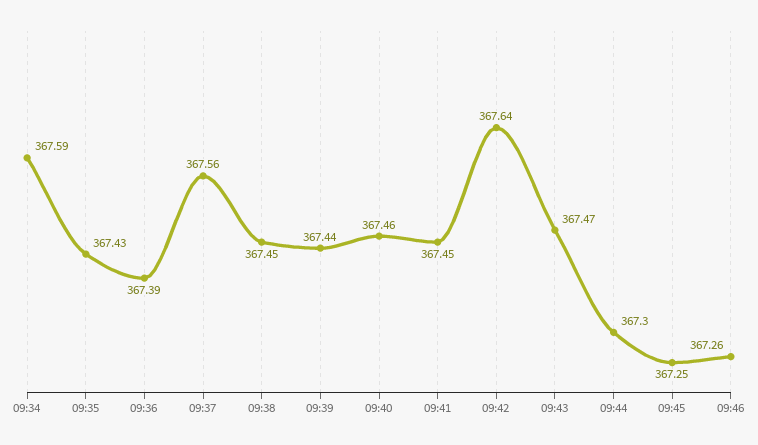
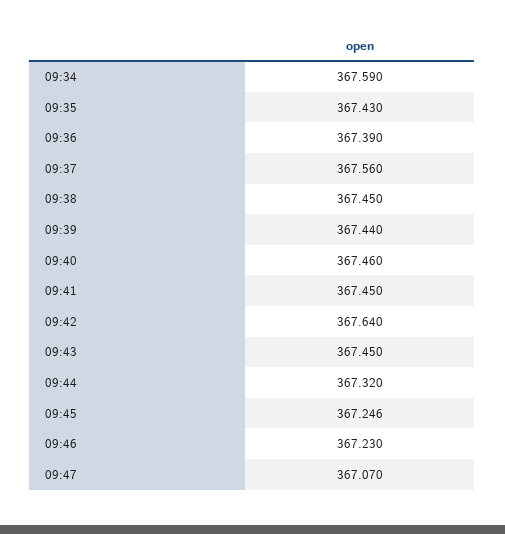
09:43: 367.47 -> 367.45
09:44: 367.3 -> 367.32
09:45: 367.25 -> 367.246
09:46: 367.26 -> 367.23
09:47: none -> 367.07

